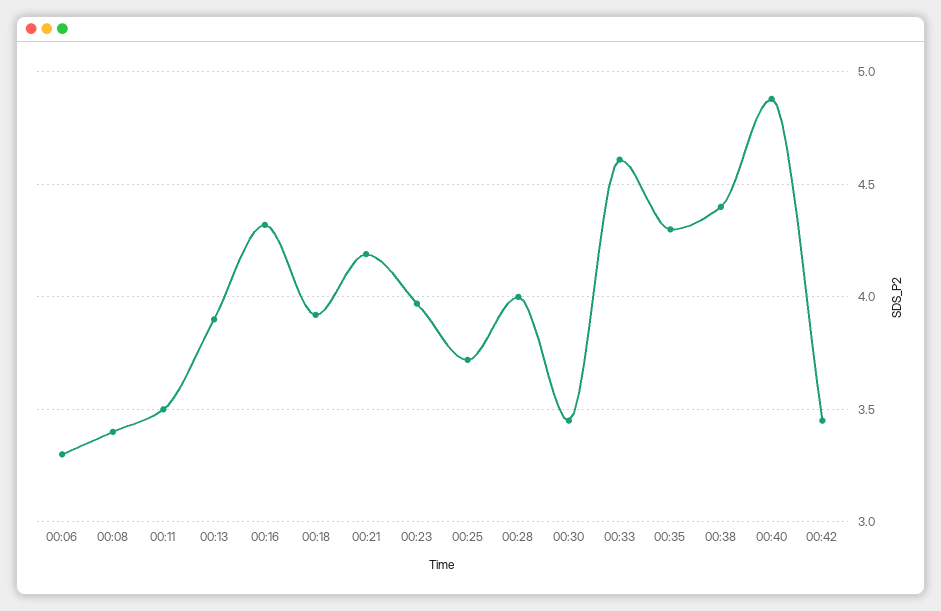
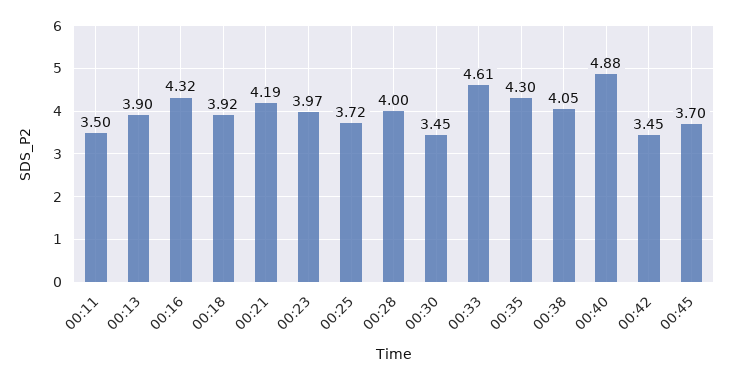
00:06: 3.3 -> none
00:08: 3.4 -> none
00:38: 4.4 -> 4.05
00:45: none -> 3.7

